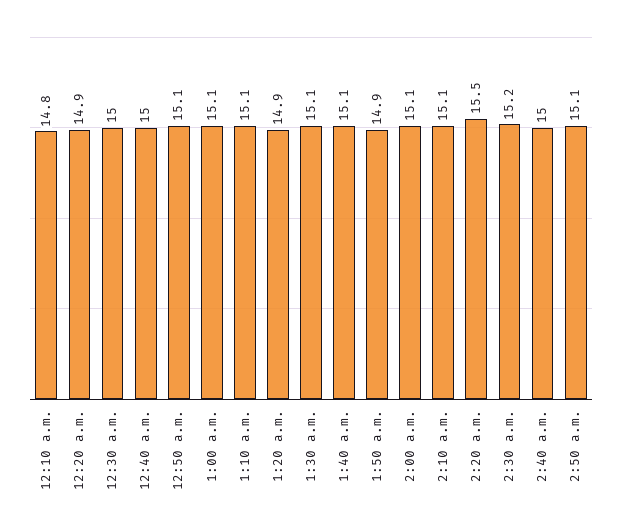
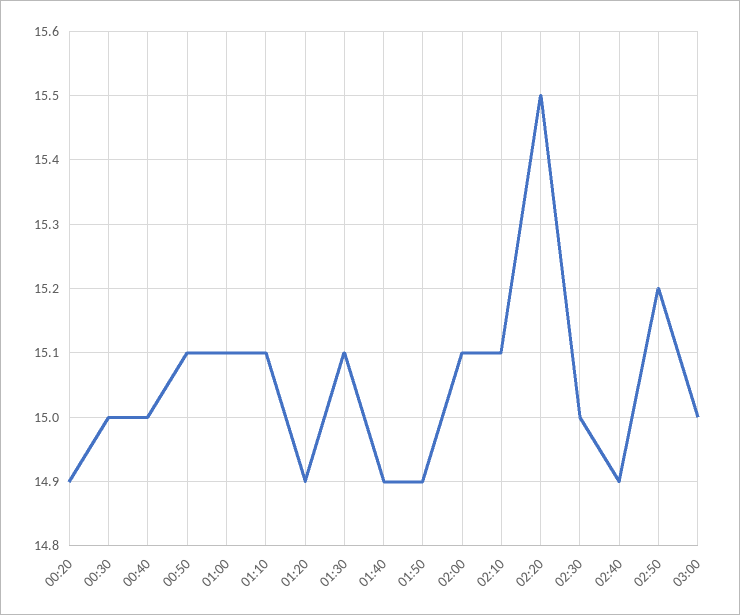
12:10 a.m.: 14.8 -> none
1:40 a.m.: 15.1 -> 14.9
2:30 a.m.: 15.2 -> 15
2:40 a.m.: 15 -> 14.9
2:50 a.m.: 15.1 -> 15.2
03:00: none -> 15

